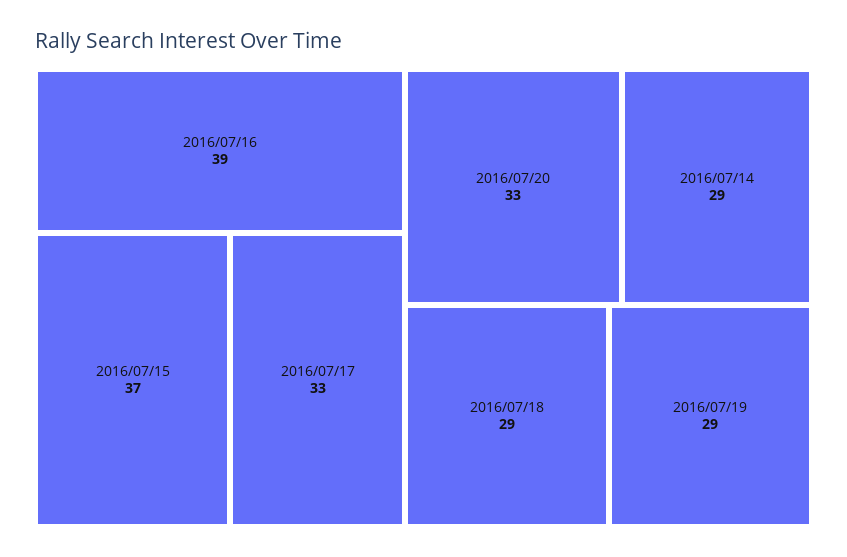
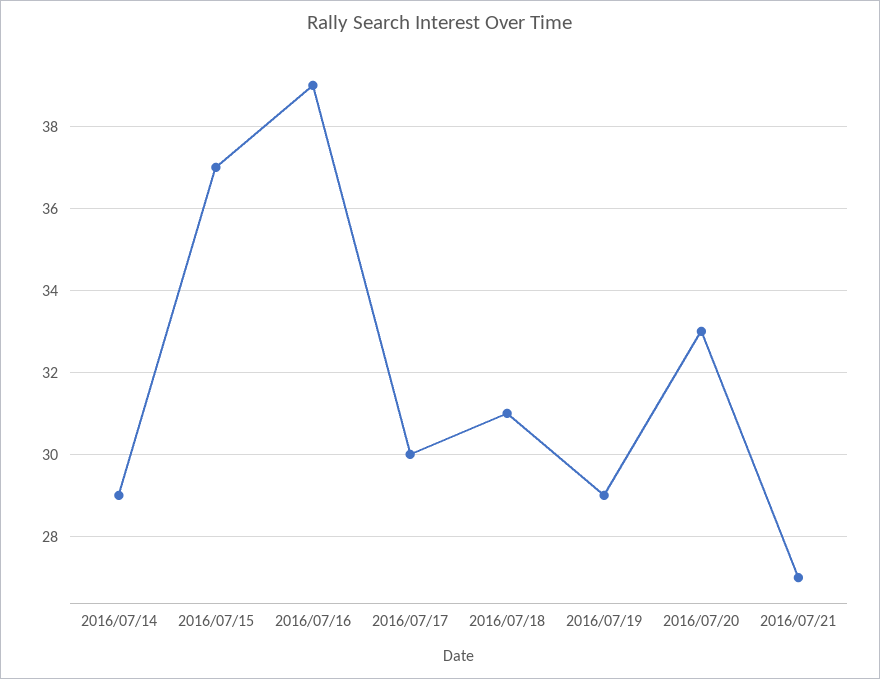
2016/07/17: 33 -> 30
2016/07/18: 29 -> 31
2016/07/21: none -> 27

